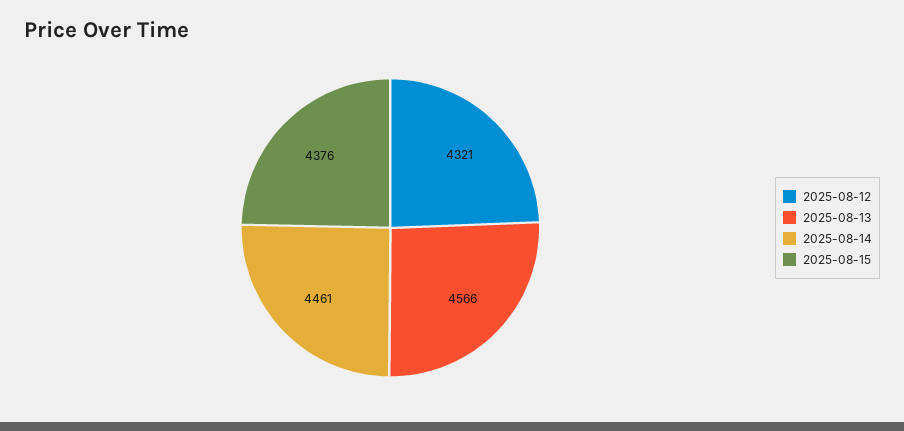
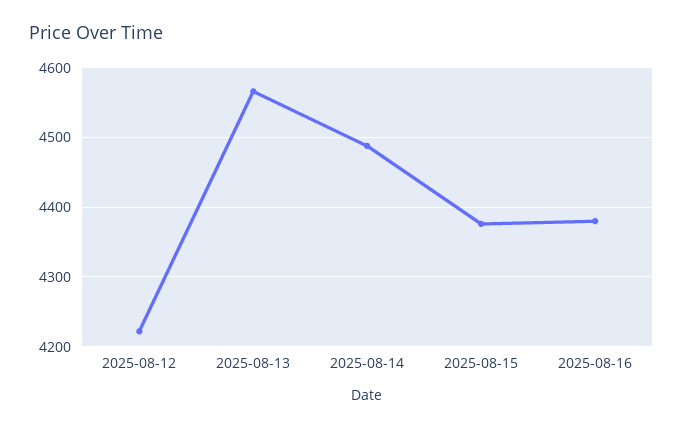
2025-08-12: 4321 -> 4220
2025-08-14: 4461 -> 4490
2025-08-16: none -> 4380

